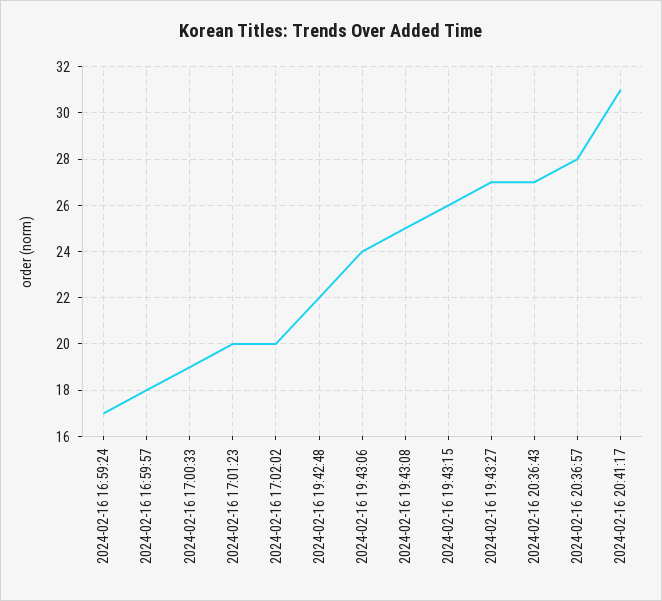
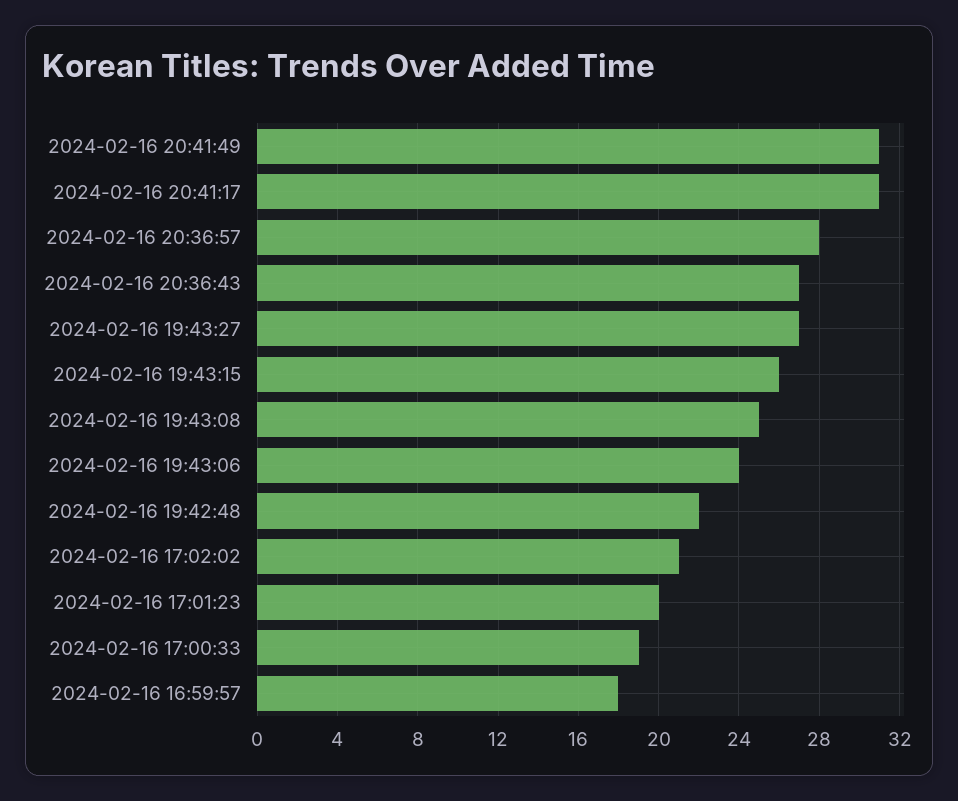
2024-02-16 16:59:24: 17 -> none
2024-02-16 17:02:02: 20 -> 21
2024-02-16 20:41:49: none -> 31

